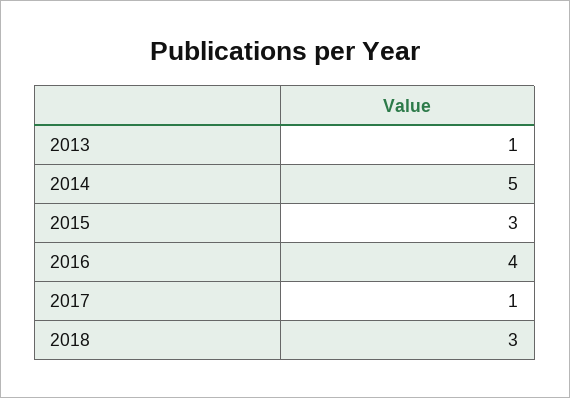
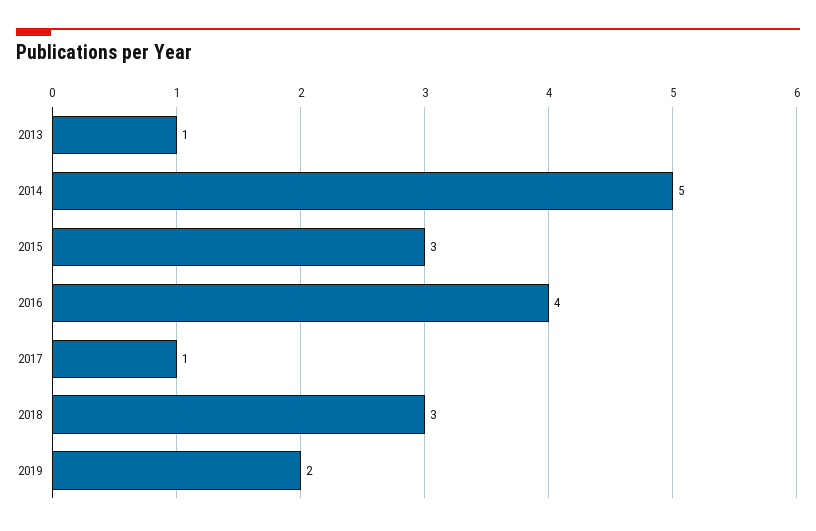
2019: none -> 2

